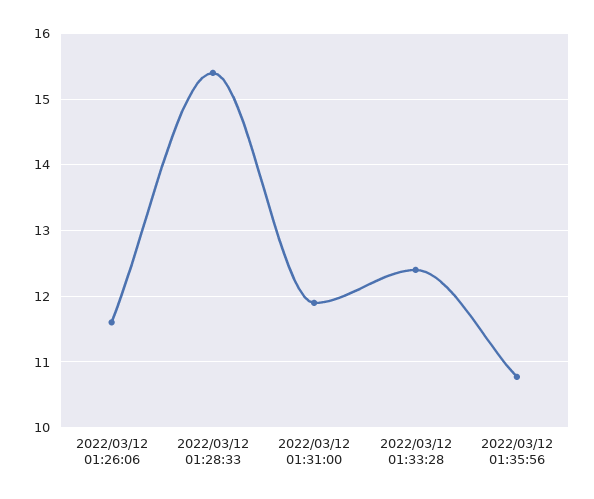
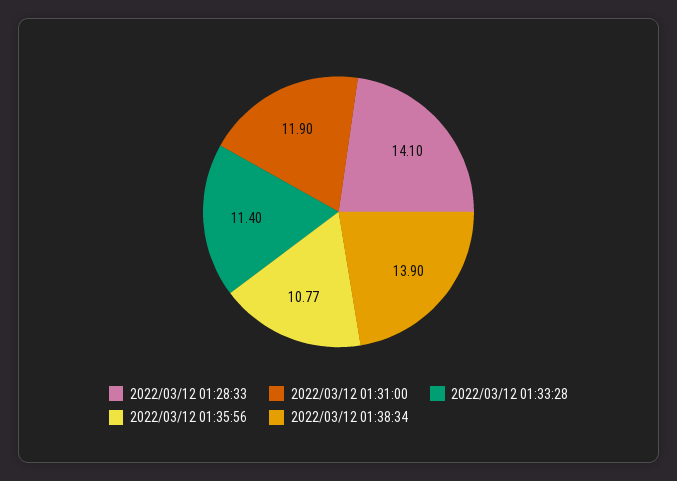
2022/03/12 01:26:06: 11.6 -> none
2022/03/12 01:28:33: 15.4 -> 14.1
2022/03/12 01:33:28: 12.4 -> 11.4
2022/03/12 01:38:34: none -> 13.9

